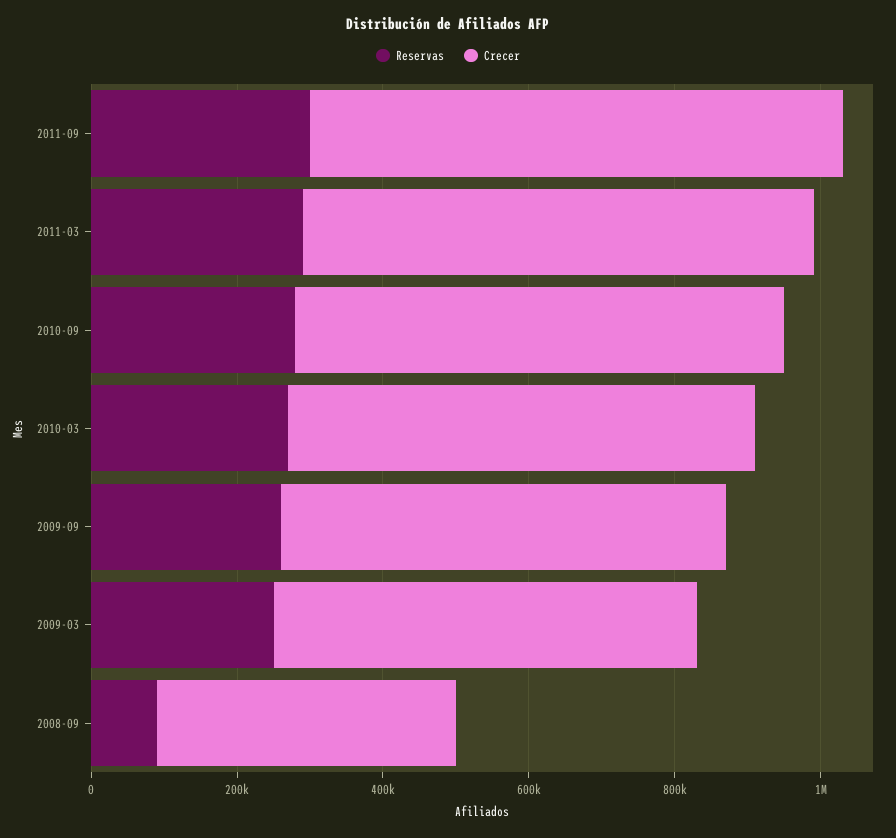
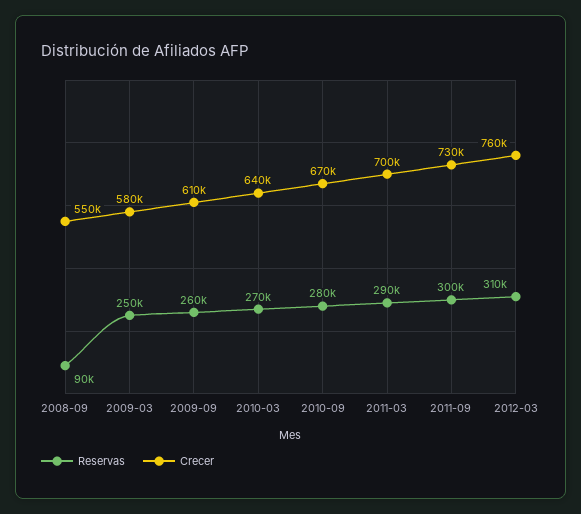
Crecer, 2008-09: 400000 -> 550000
Reservas, 2012-03: none -> 310000
Crecer, 2012-03: none -> 760000

